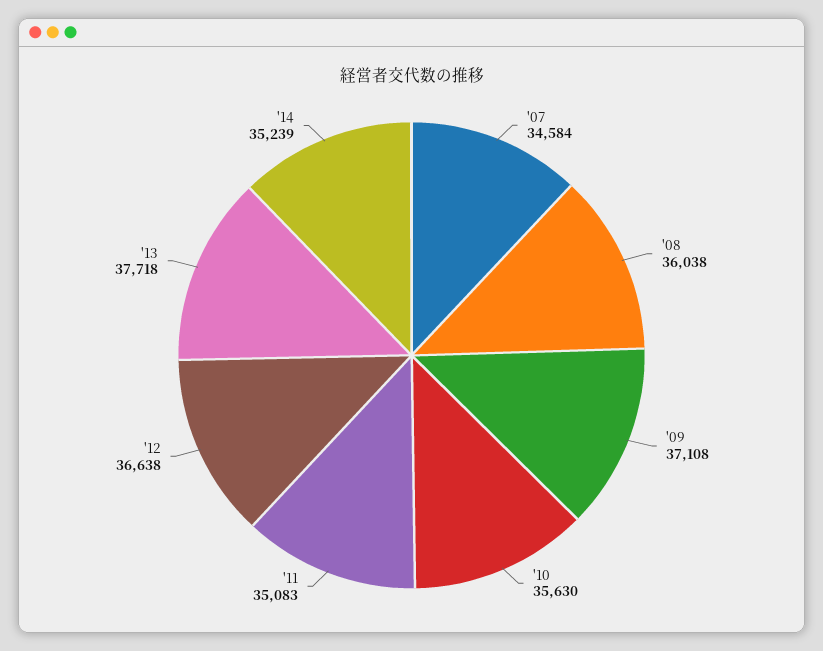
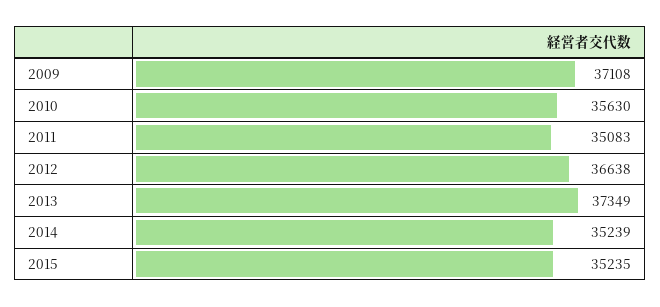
'07: 34584 -> none
'08: 36038 -> none
'13: 37718 -> 37349
2015: none -> 35235

